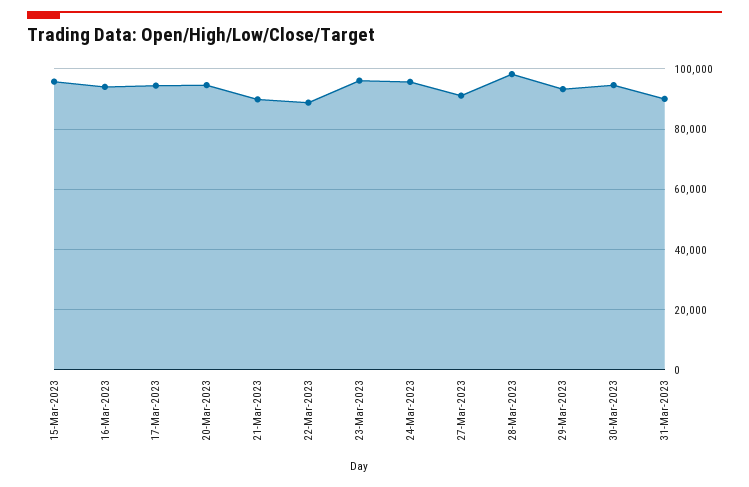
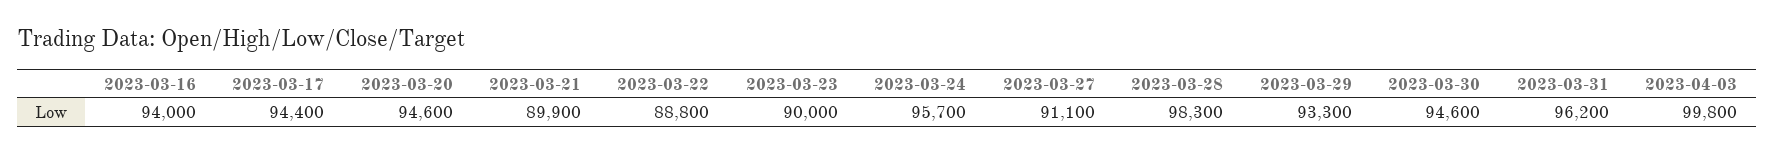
15-Mar-2023: 96000 -> none
23-Mar-2023: 96000 -> 90000
31-Mar-2023: 90000 -> 96200
2023-04-03: none -> 99800

